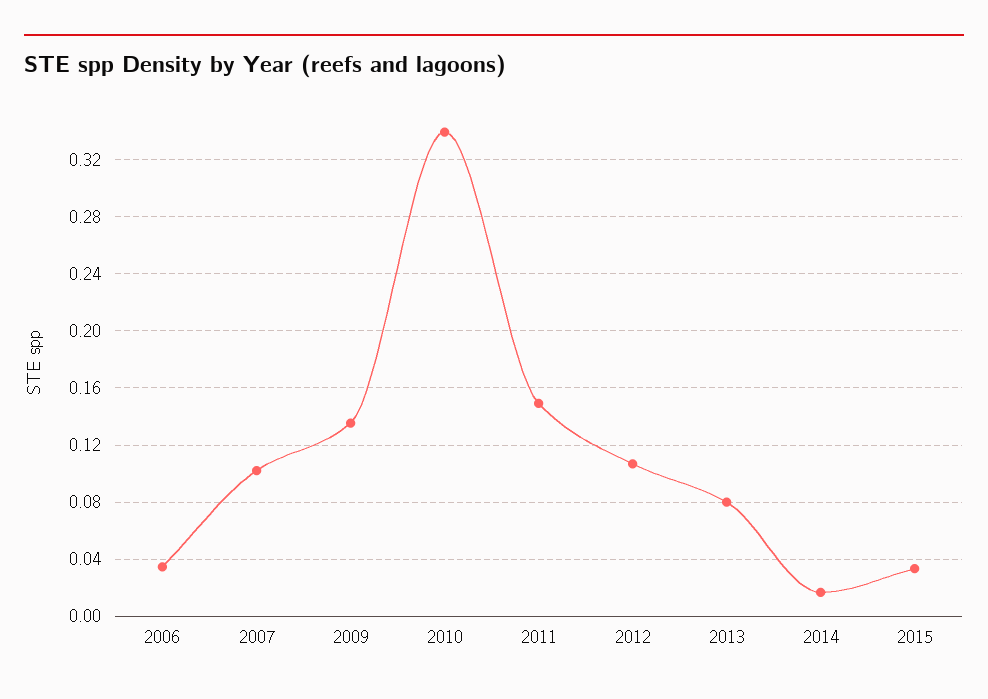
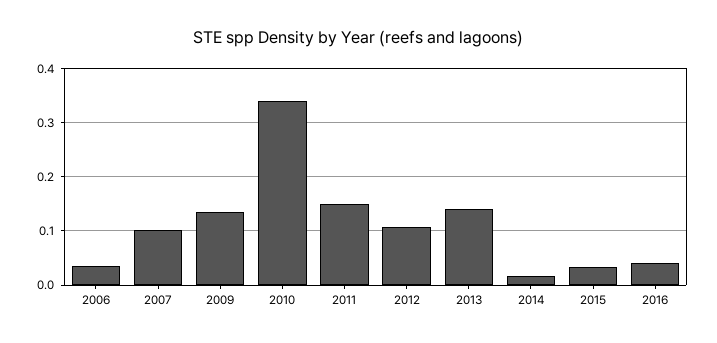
2013: 0.08 -> 0.14
2016: none -> 0.04

